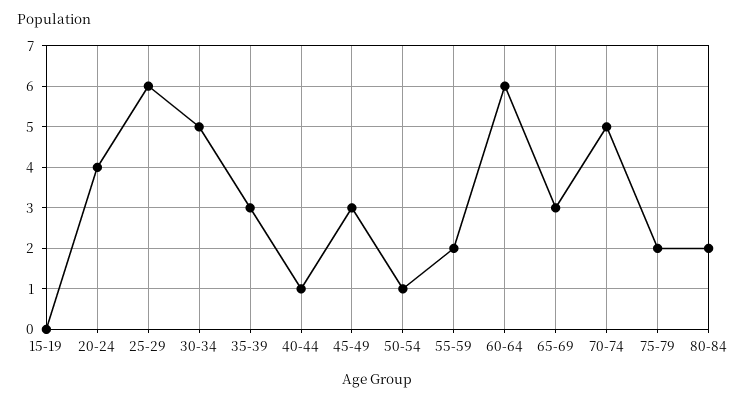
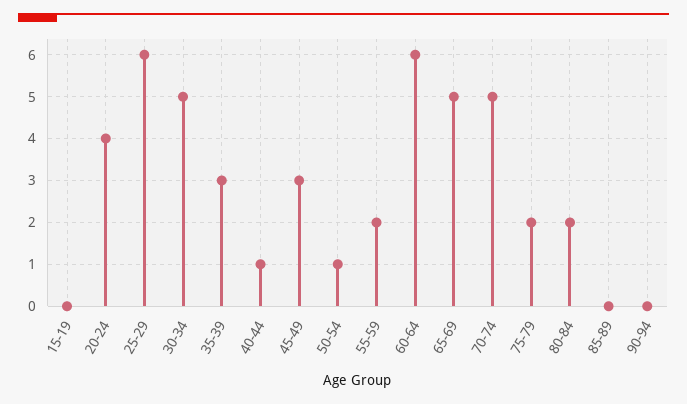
65-69: 3 -> 5
85-89: none -> 0
90-94: none -> 0

